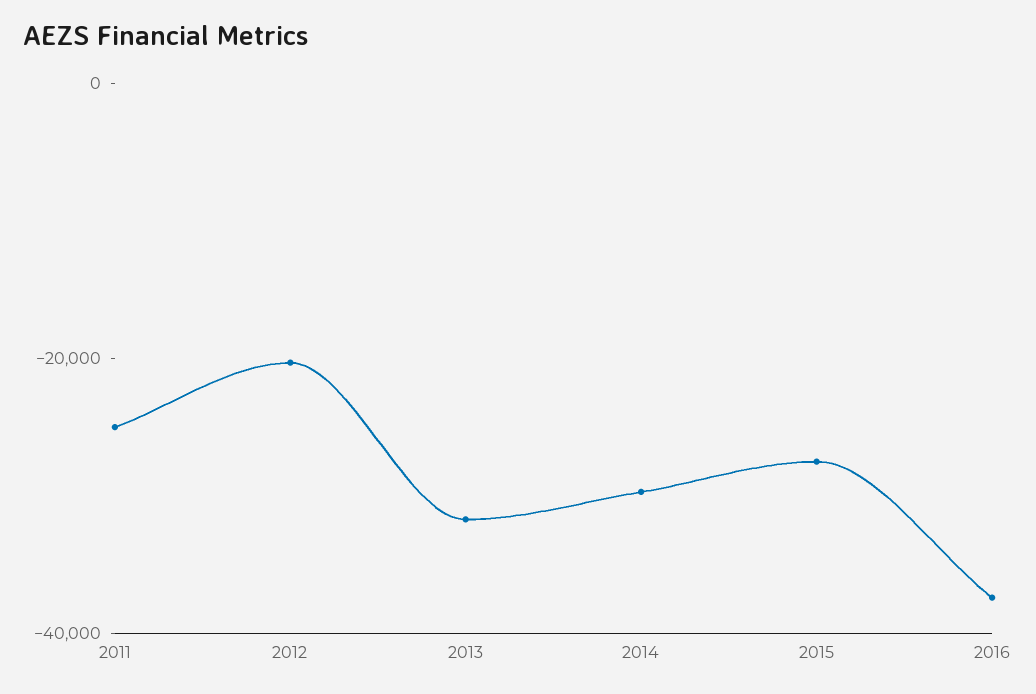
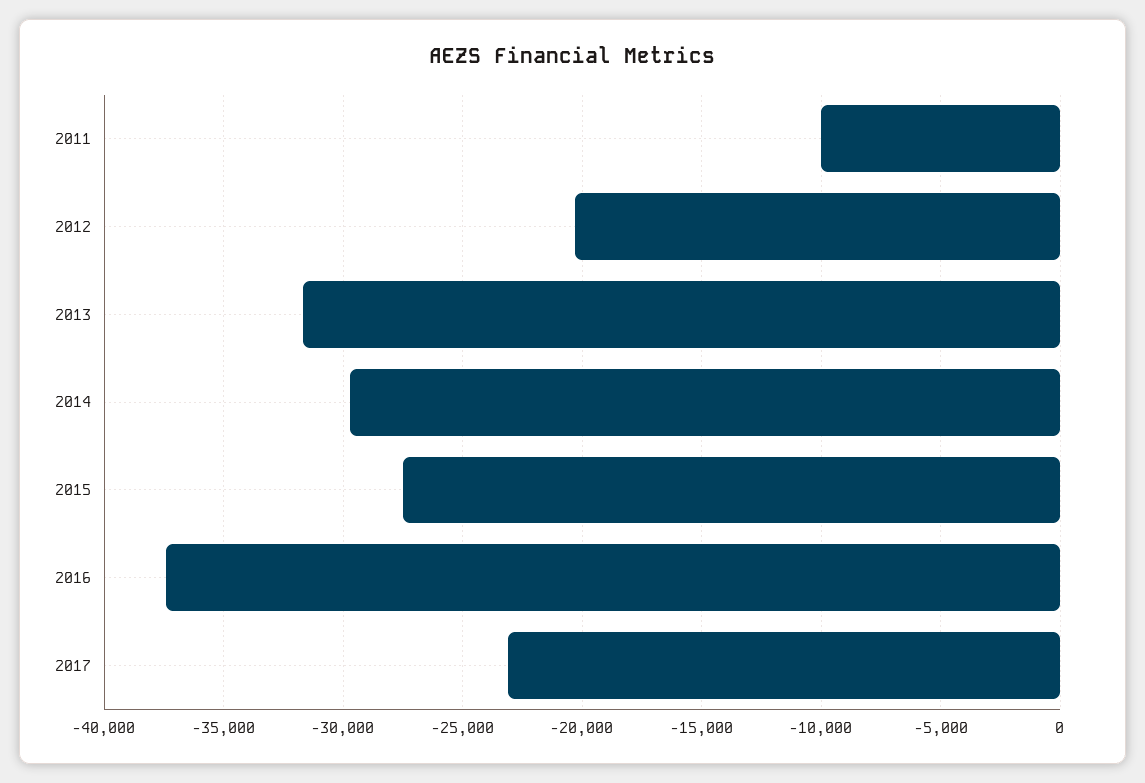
2011: -25000 -> -10000
2017: none -> -23000

